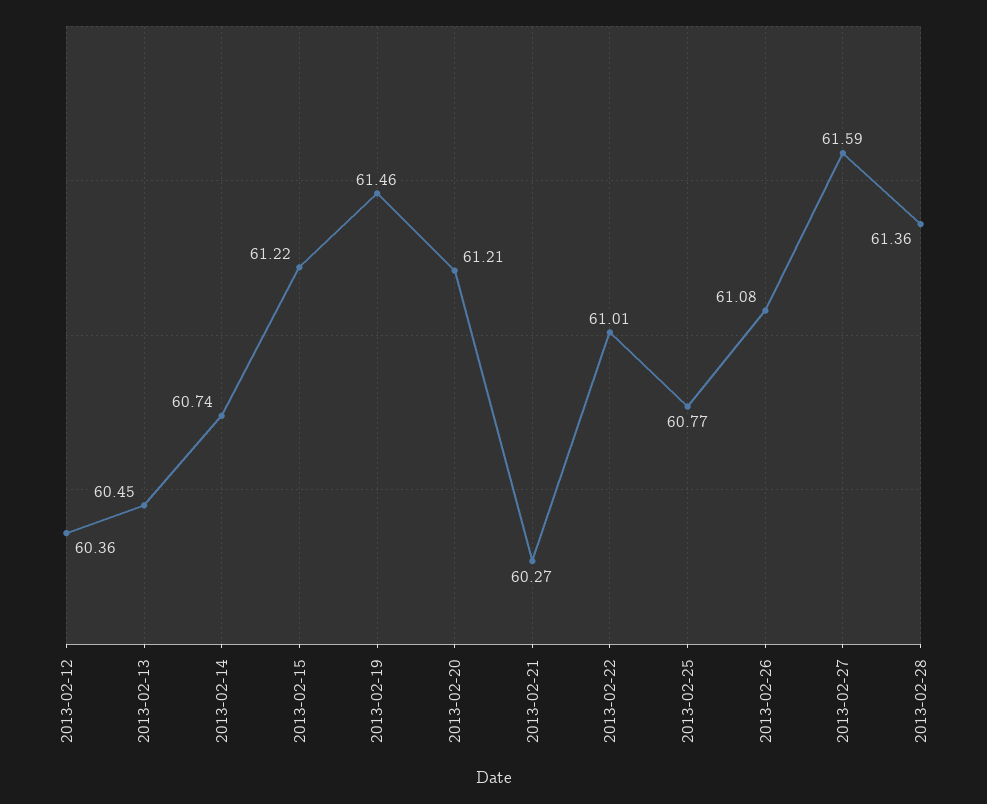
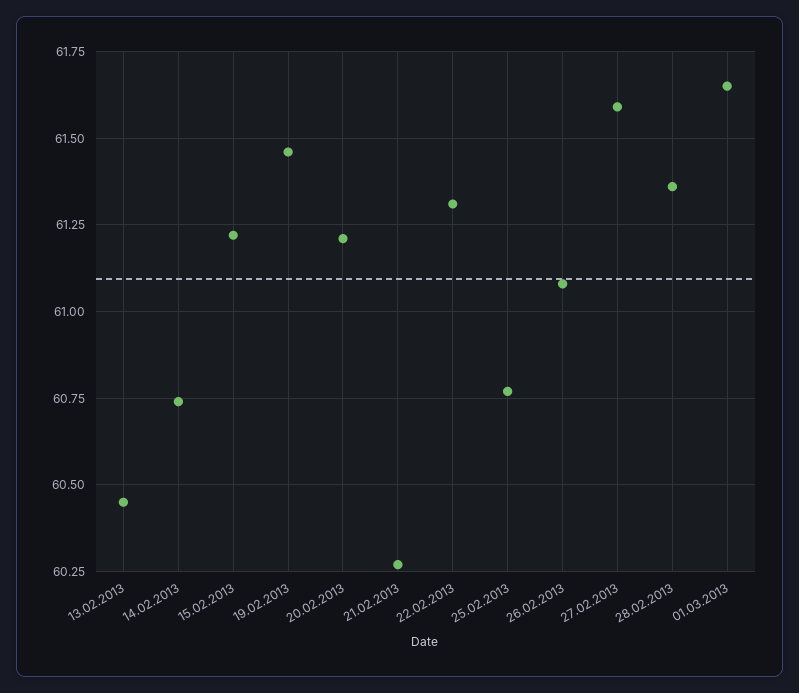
2013-02-12: 60.36 -> none
2013-02-22: 61.01 -> 61.3
01.03.2013: none -> 61.65

